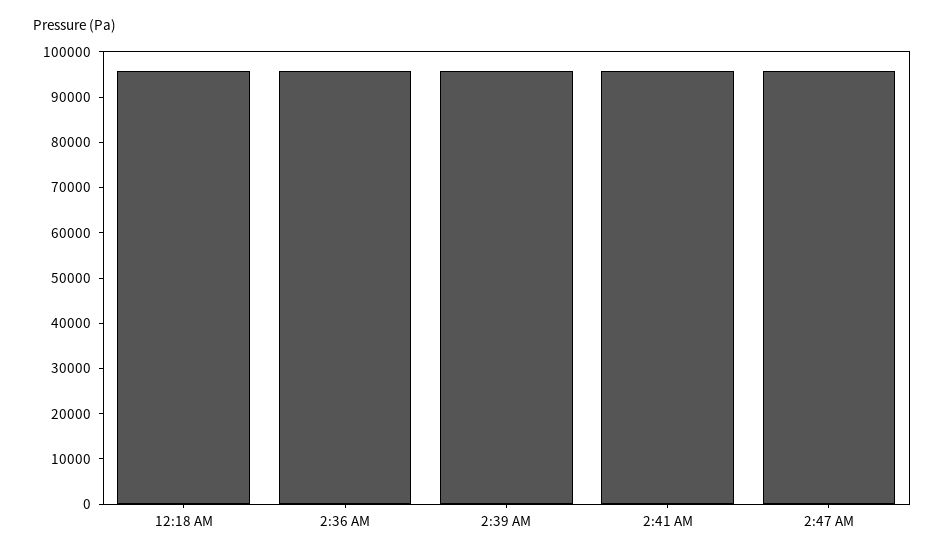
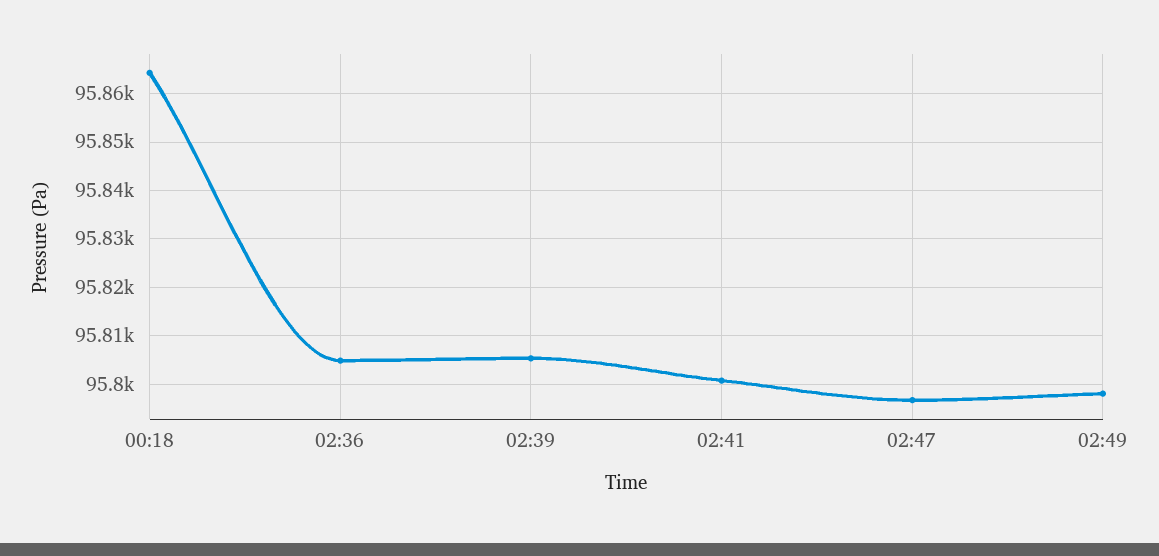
02:49: none -> 95798

